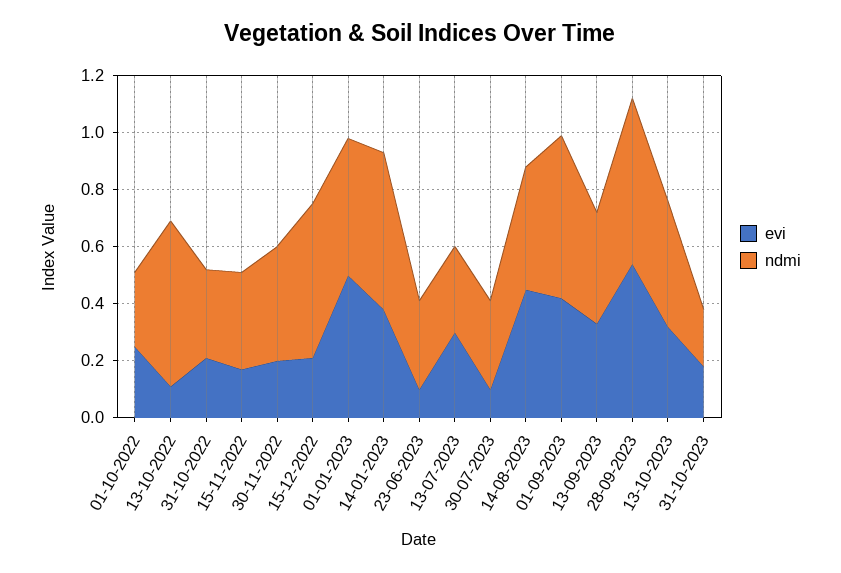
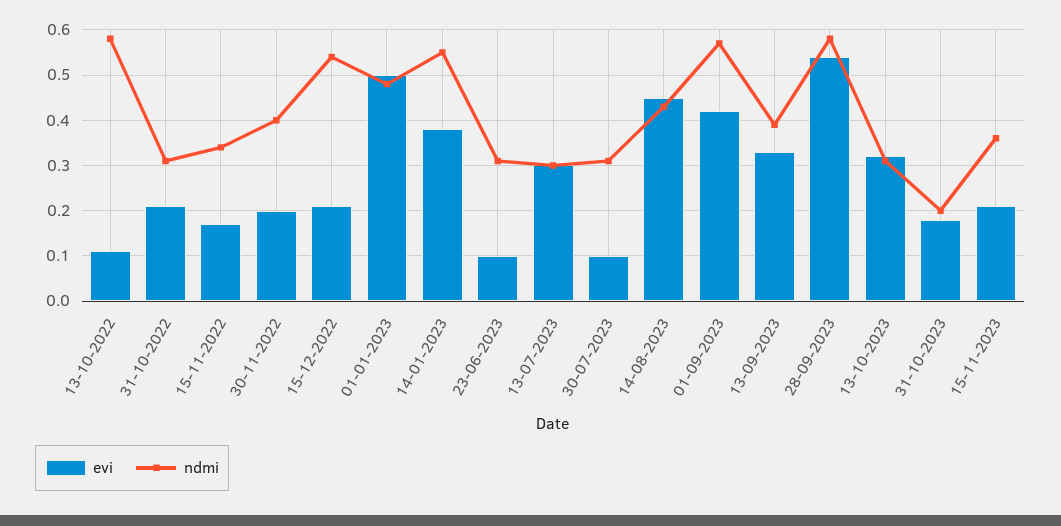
evi, 01-10-2022: 0.25 -> none
ndmi, 01-10-2022: 0.25 -> none
ndmi, 13-10-2023: 0.45 -> 0.3
evi, 15-11-2023: none -> 0.2
ndmi, 15-11-2023: none -> 0.35

